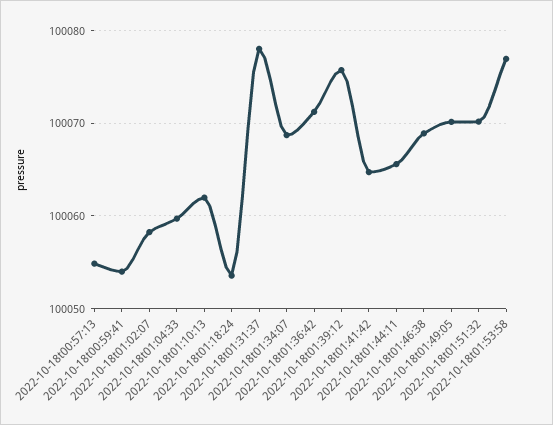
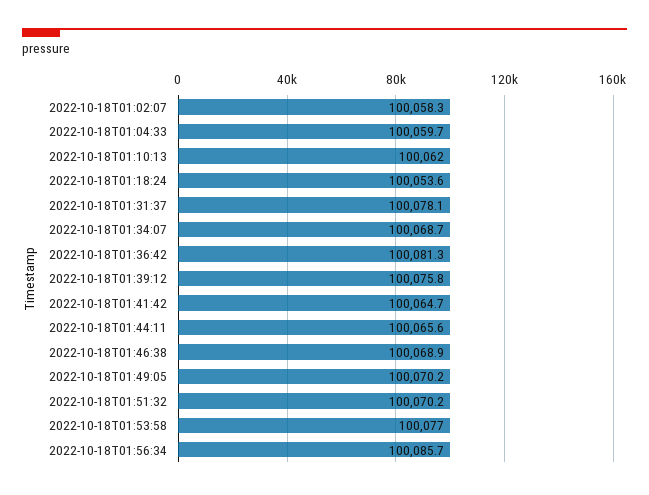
2022-10-18t00:57:13: 100055 -> none
2022-10-18t00:59:41: 100054 -> none
2022-10-18t01:36:42: 100071 -> 100081.3
2022-10-18T01:56:34: none -> 100085.7

